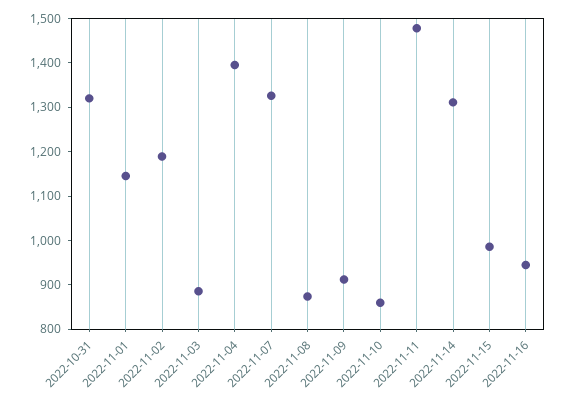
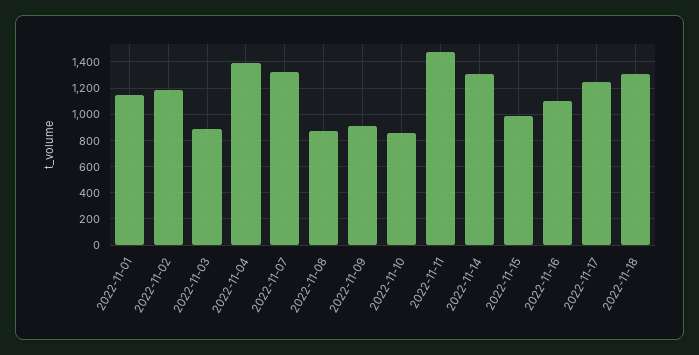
2022-10-31: 1320 -> none
2022-11-16: 940 -> 1100
2022-11-17: none -> 1250
2022-11-18: none -> 1300

